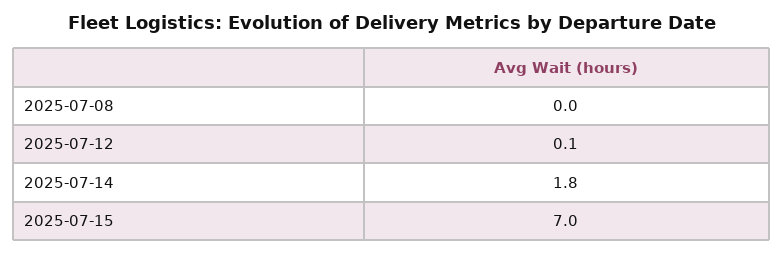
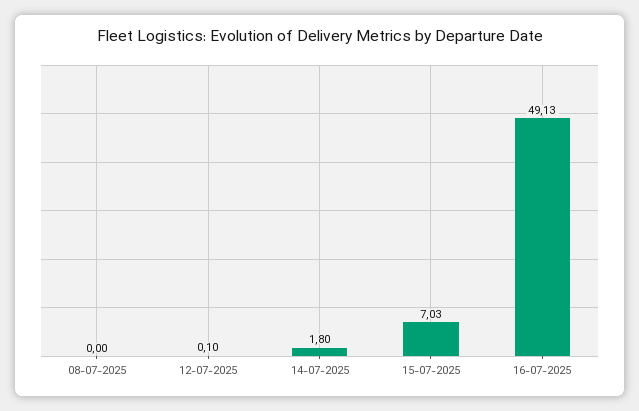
16-07-2025: none -> 49.13

